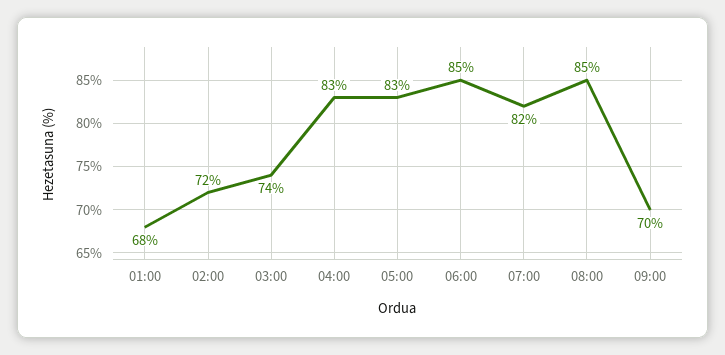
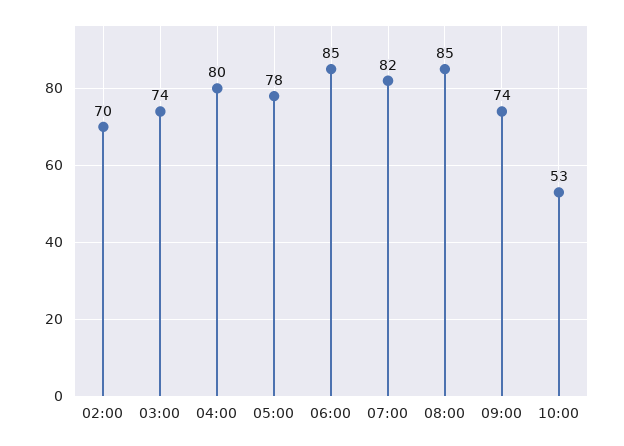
01:00: 68 -> none
02:00: 72 -> 70
04:00: 83 -> 80
05:00: 83 -> 78
09:00: 70 -> 74
10:00: none -> 53

